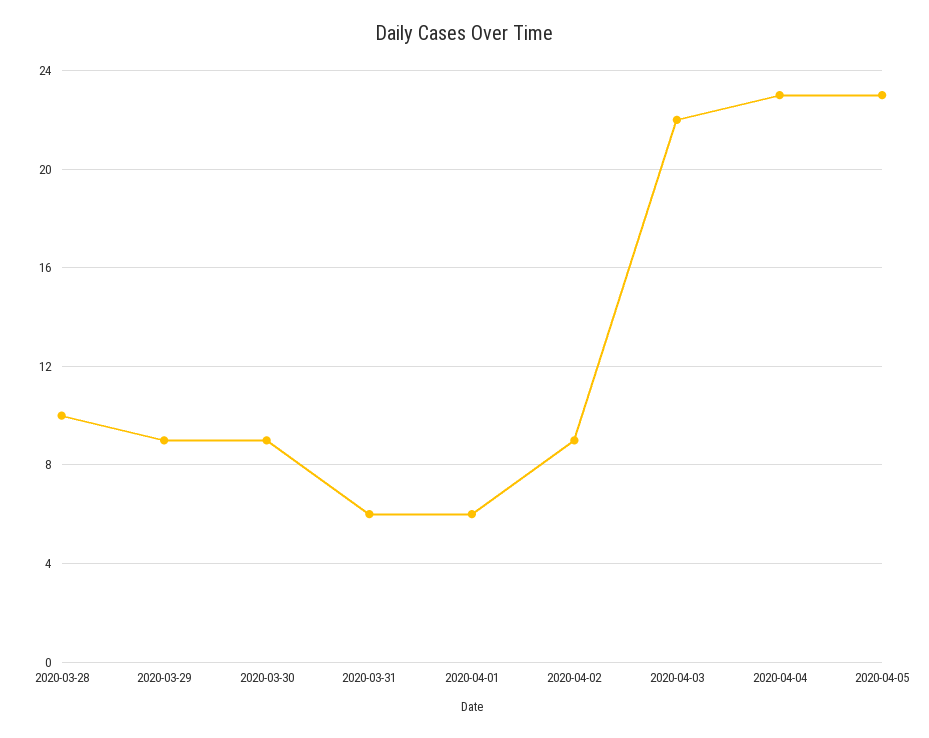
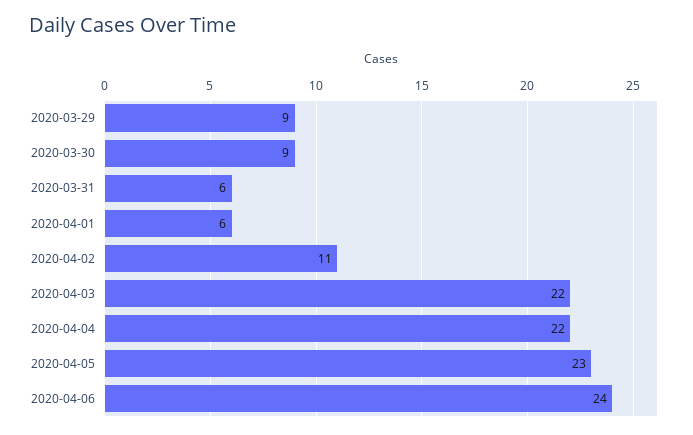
2020-03-28: 10 -> none
2020-04-02: 9 -> 11
2020-04-04: 23 -> 22
2020-04-06: none -> 24

